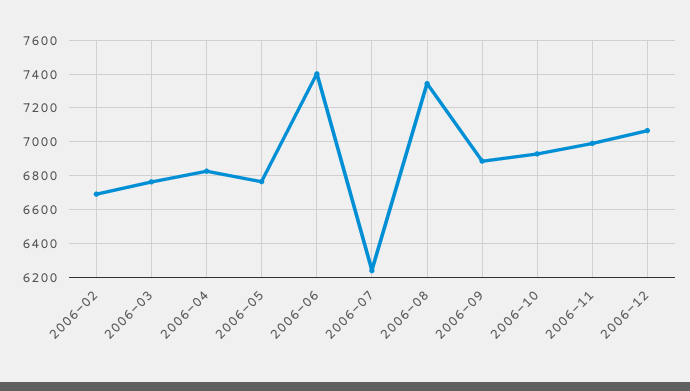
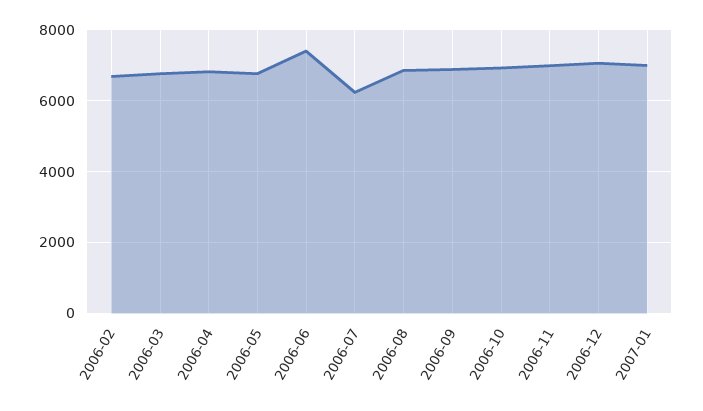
2006-08: 7350 -> 6800
2007-01: none -> 7000

